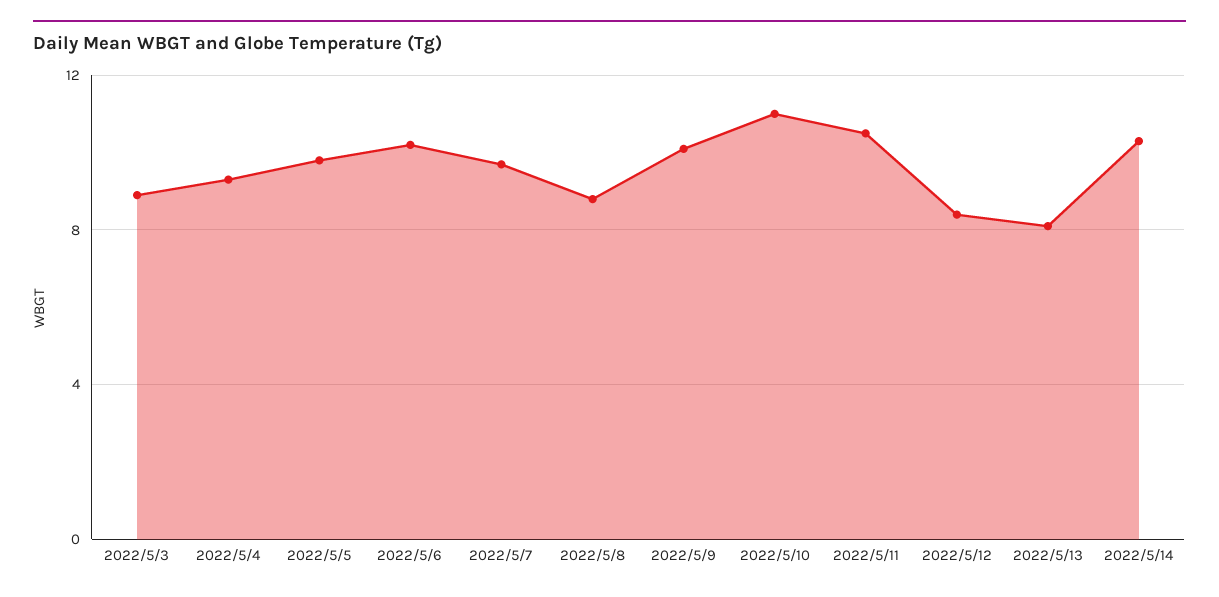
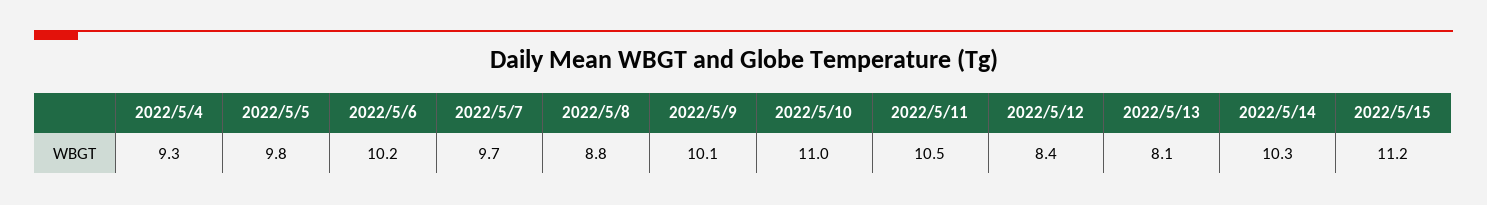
2022/5/3: 9 -> none
2022/5/15: none -> 11.2

